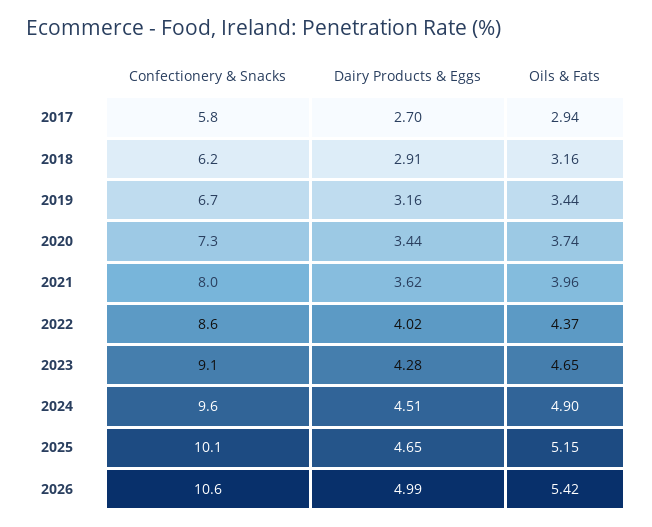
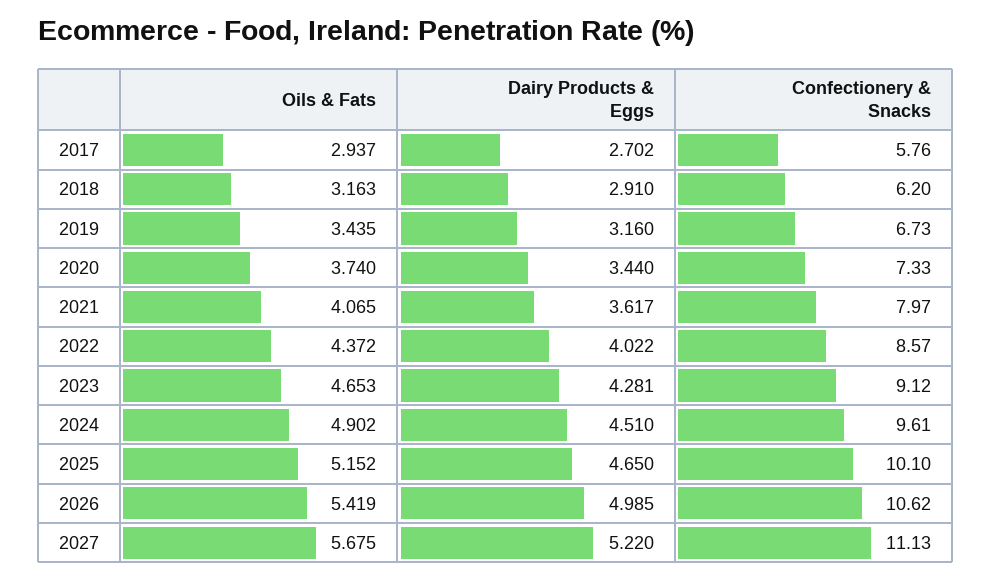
Oils & Fats, 2021: 3.96 -> 4.065
Oils & Fats, 2027: none -> 5.675
Dairy Products & Eggs, 2027: none -> 5.22
Confectionery & Snacks, 2027: none -> 11.13

